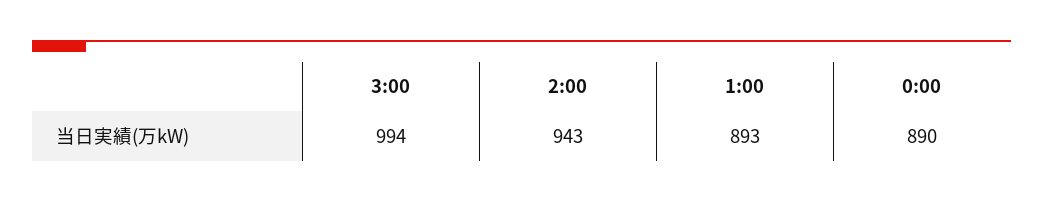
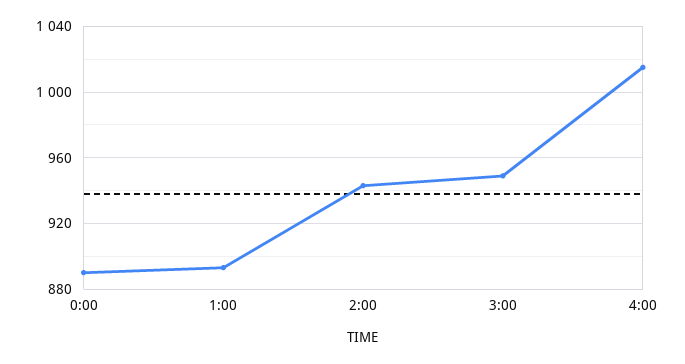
3:00: 994 -> 950
4:00: none -> 1015

